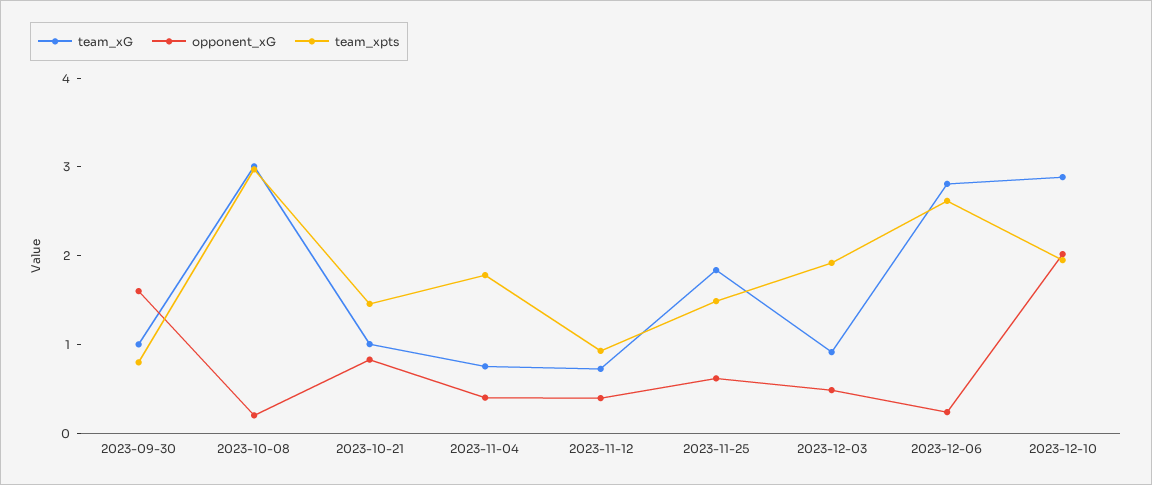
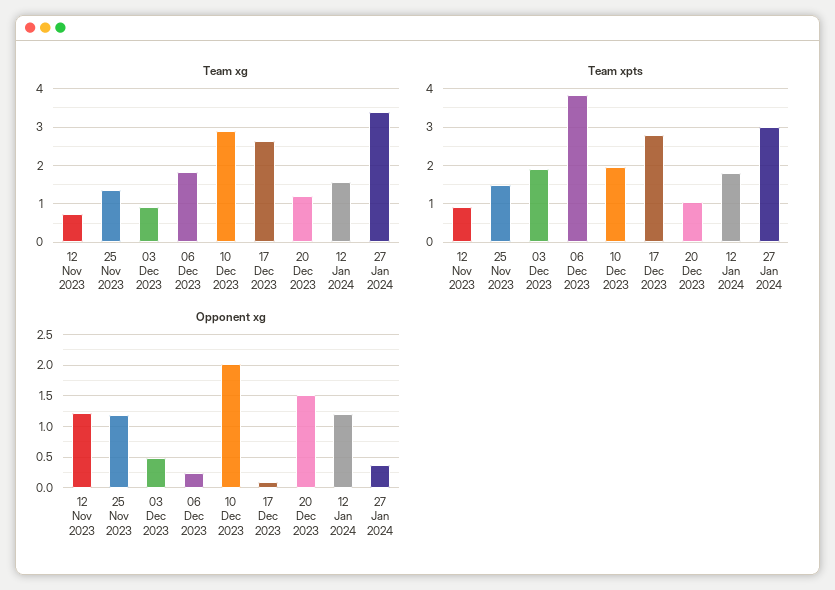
team_xG, 2023-09-30: 1 -> none
opponent_xG, 2023-09-30: 1.6 -> none
team_xpts, 2023-09-30: 0.8 -> none
team_xG, 2023-10-08: 3 -> none
opponent_xG, 2023-10-08: 0.2 -> none
team_xpts, 2023-10-08: 3 -> none
team_xG, 2023-10-21: 1 -> none
opponent_xG, 2023-10-21: 0.8 -> none
team_xpts, 2023-10-21: 1.4 -> none
team_xG, 2023-11-04: 0.8 -> none
opponent_xG, 2023-11-04: 0.4 -> none
team_xpts, 2023-11-04: 1.8 -> none
opponent_xG, 2023-11-12: 0.4 -> 1.2
team_xG, 2023-11-25: 1.8 -> 1.4
opponent_xG, 2023-11-25: 0.6 -> 1.2
team_xG, 2023-12-06: 2.8 -> 1.8
team_xpts, 2023-12-06: 2.6 -> 3.8
team_xG, 17 Dec 2023: none -> 2.6
team_xG, 20 Dec 2023: none -> 1.2
team_xG, 12 Jan 2024: none -> 1.6
team_xG, 27 Jan 2024: none -> 3.4
team_xpts, 17 Dec 2023: none -> 2.8
team_xpts, 20 Dec 2023: none -> 1
team_xpts, 12 Jan 2024: none -> 1.8
team_xpts, 27 Jan 2024: none -> 3
opponent_xG, 17 Dec 2023: none -> 0.1
opponent_xG, 20 Dec 2023: none -> 1.5
opponent_xG, 12 Jan 2024: none -> 1.2
opponent_xG, 27 Jan 2024: none -> 0.4

